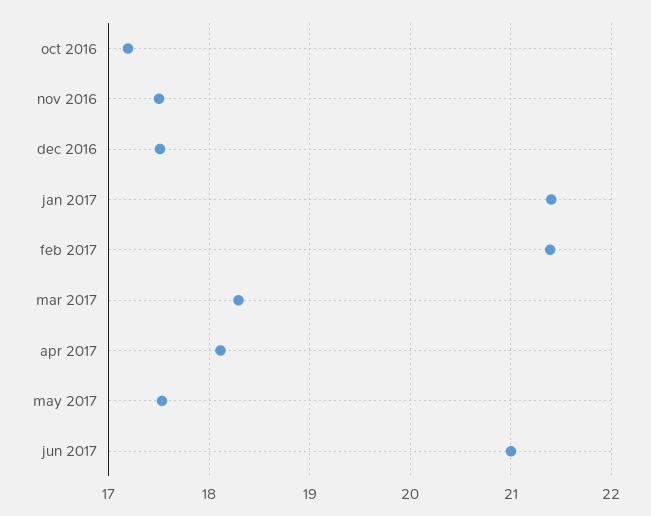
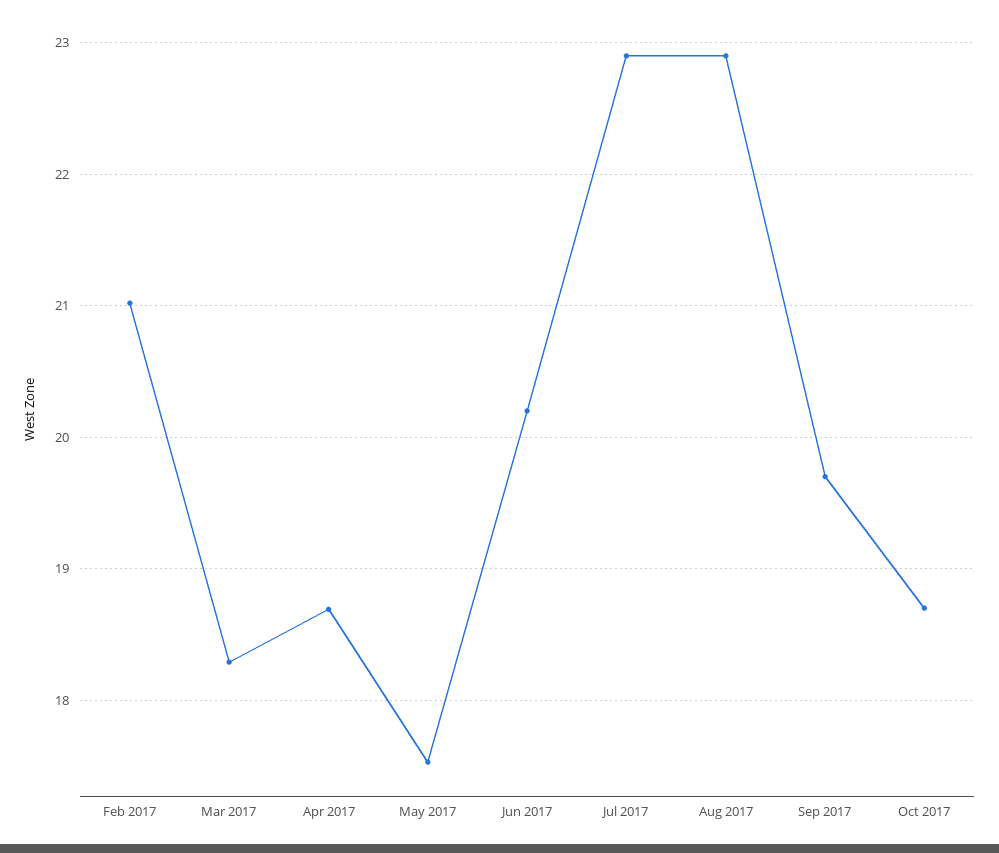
oct 2016: 17.2 -> none
nov 2016: 17.5 -> none
dec 2016: 17.5 -> none
jan 2017: 21.4 -> none
feb 2017: 21.4 -> 21
apr 2017: 18.1 -> 18.7
jun 2017: 21 -> 20.2
Jul 2017: none -> 22.9
Aug 2017: none -> 22.9
Sep 2017: none -> 19.7
Oct 2017: none -> 18.7

